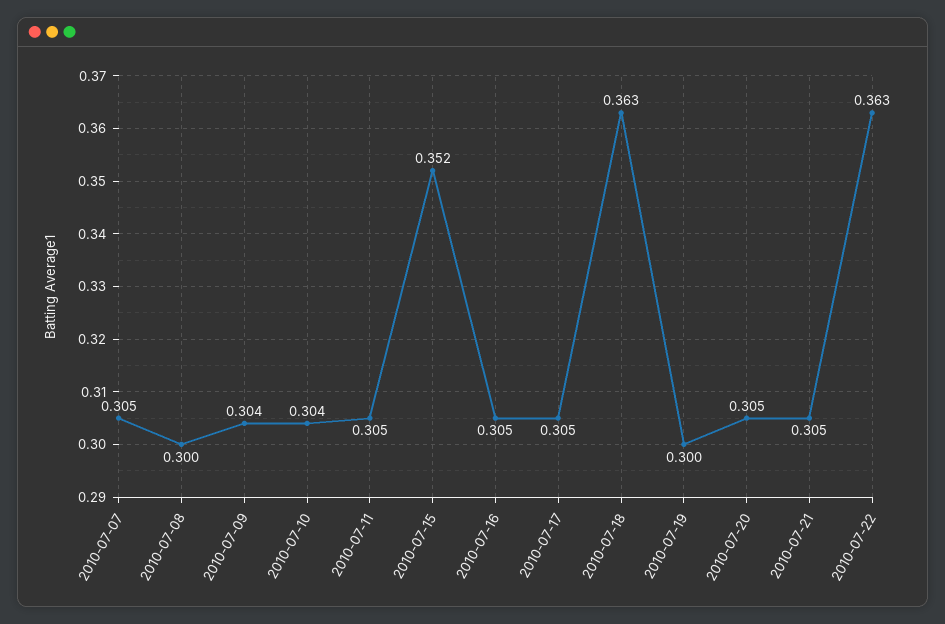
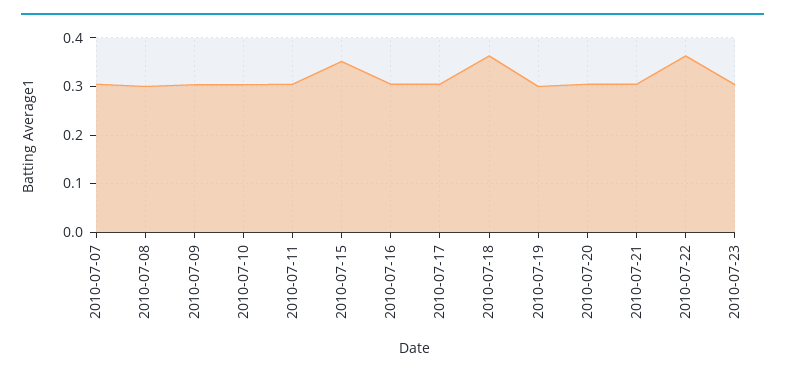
2010-07-23: none -> 0.3

